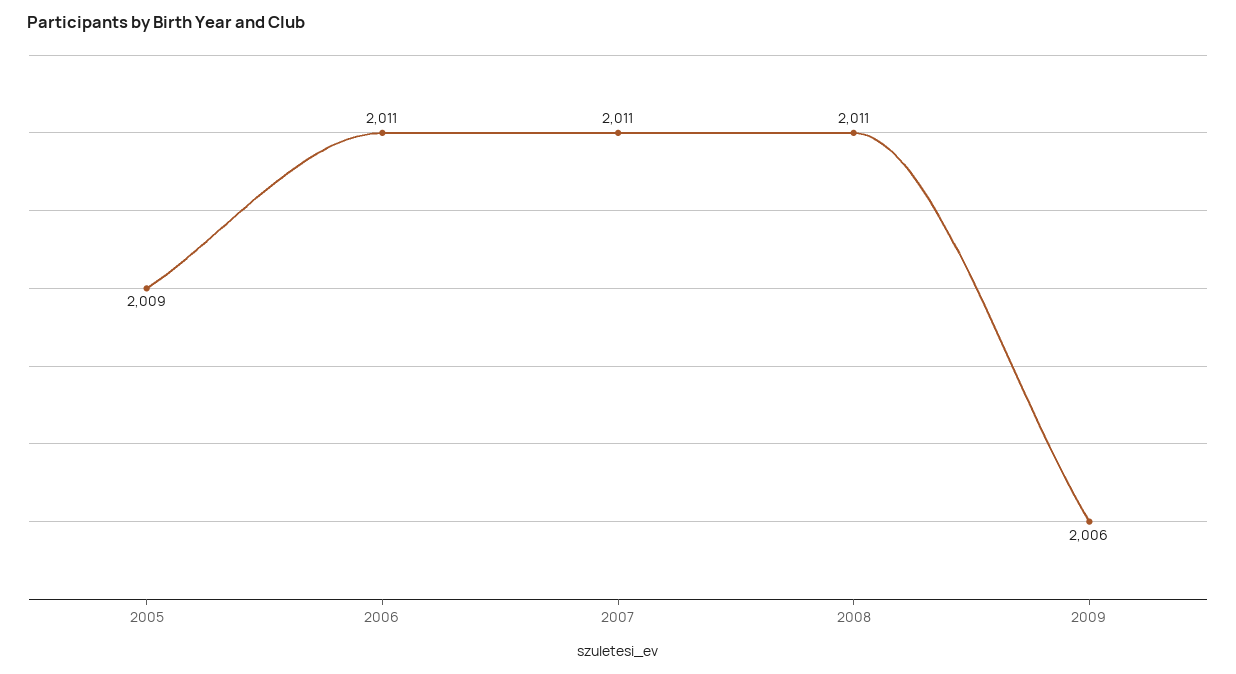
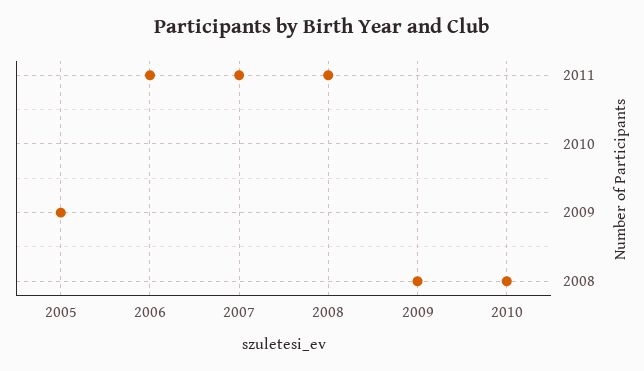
2009: 2006 -> 2008
2010: none -> 2008

